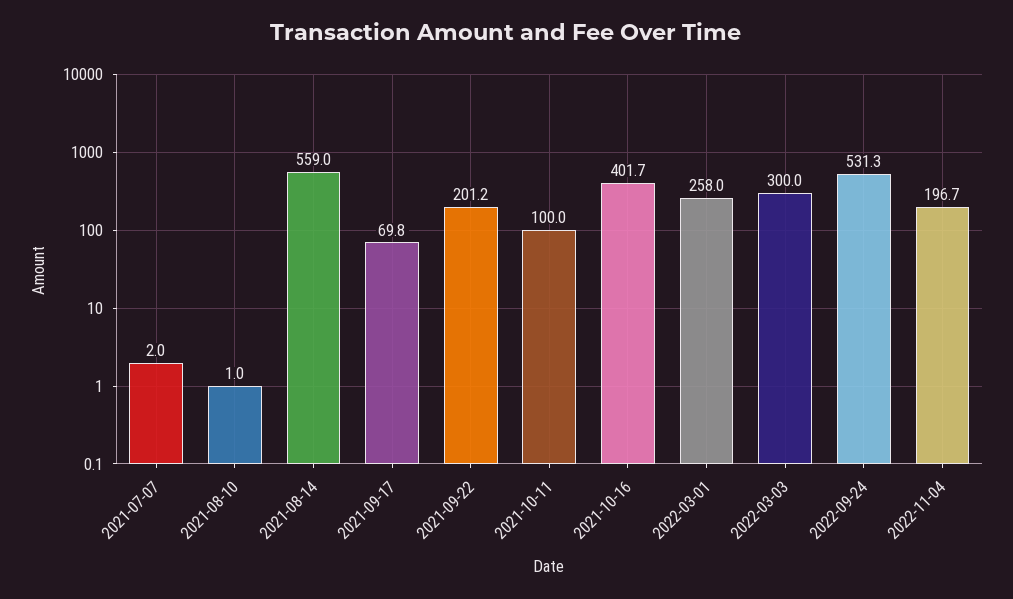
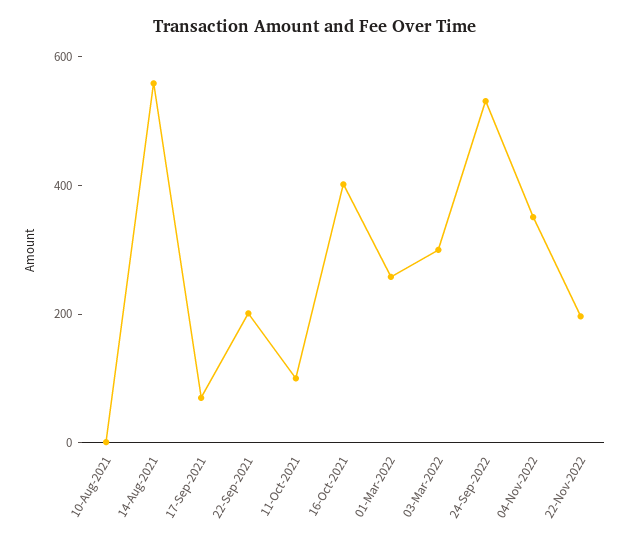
2021-07-07: 2 -> none
2022-11-04: 196.7 -> 350
22-Nov-2022: none -> 200

